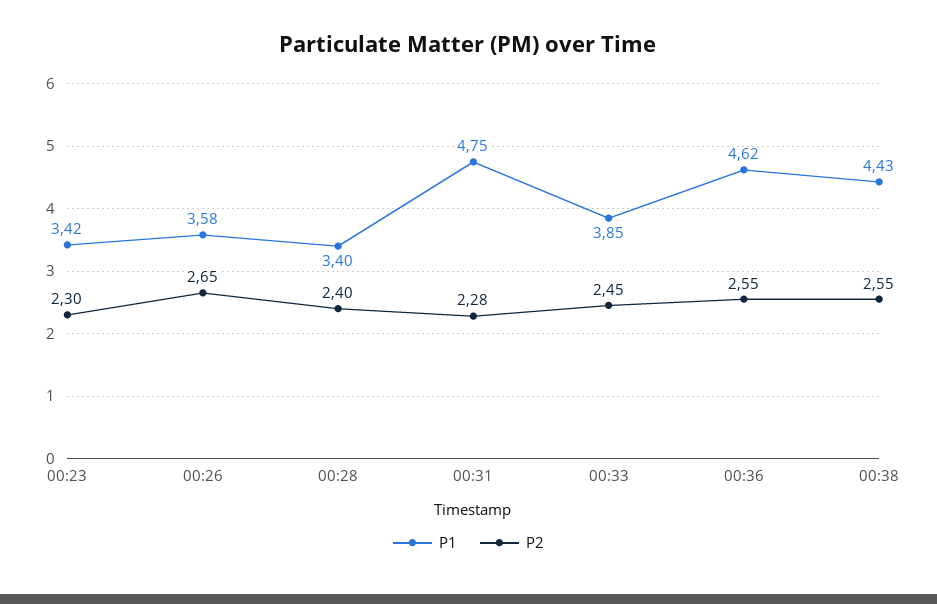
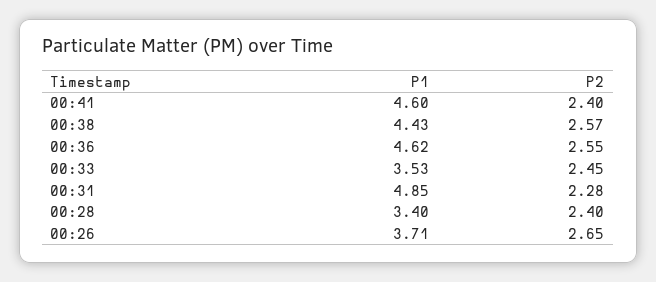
P1, 00:23: 3.42 -> none
P2, 00:23: 2.3 -> none
P1, 00:26: 3.58 -> 3.71
P1, 00:31: 4.75 -> 4.85
P1, 00:33: 3.85 -> 3.53
P2, 00:38: 2.55 -> 2.57
P1, 00:41: none -> 4.6
P2, 00:41: none -> 2.4

